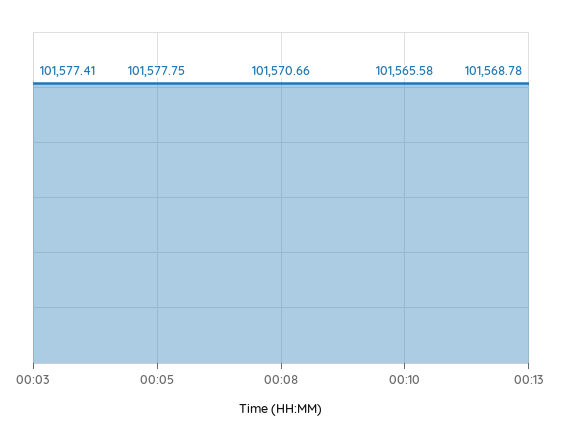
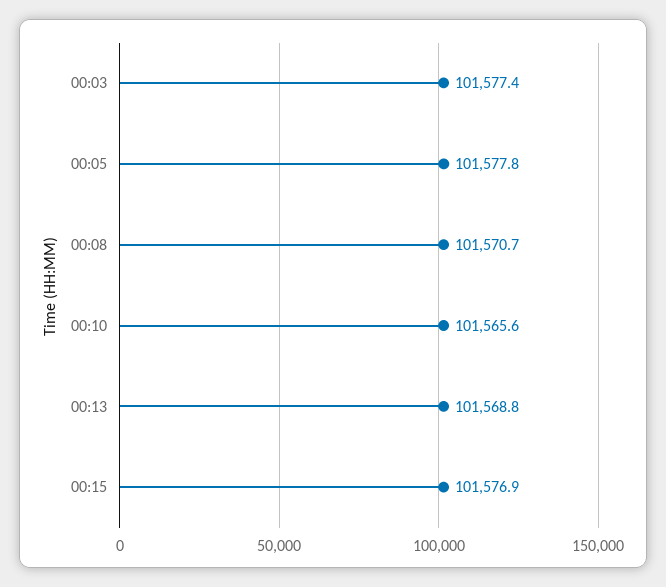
00:15: none -> 101576.9

